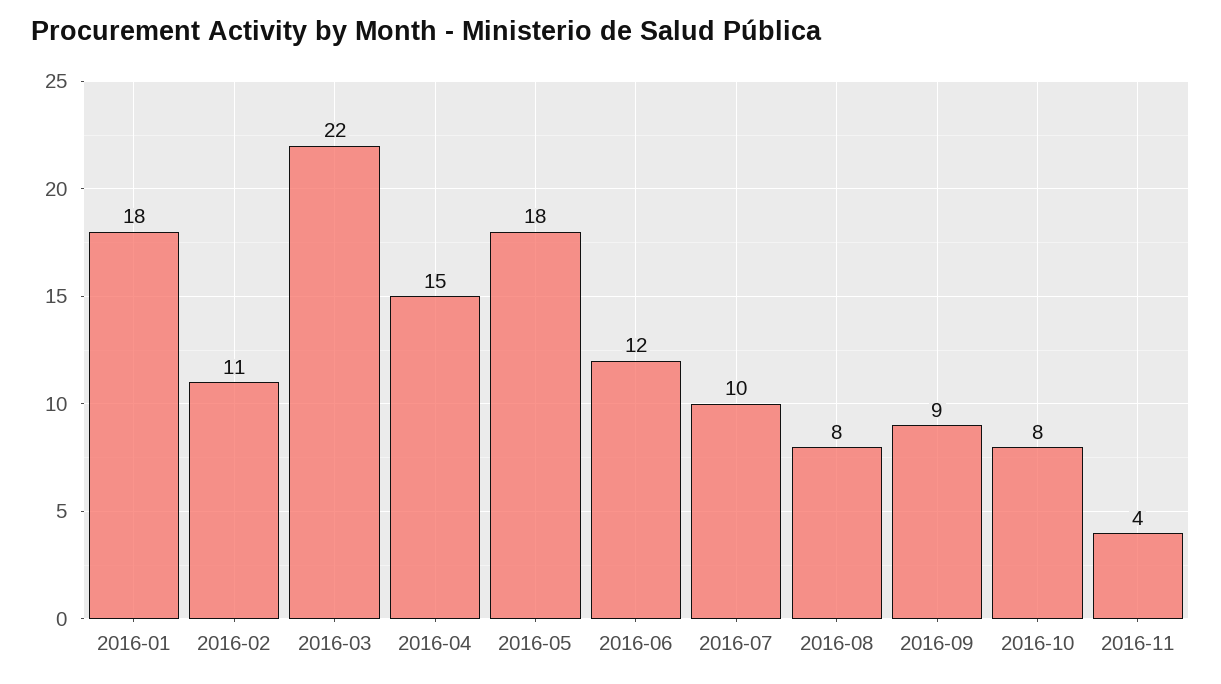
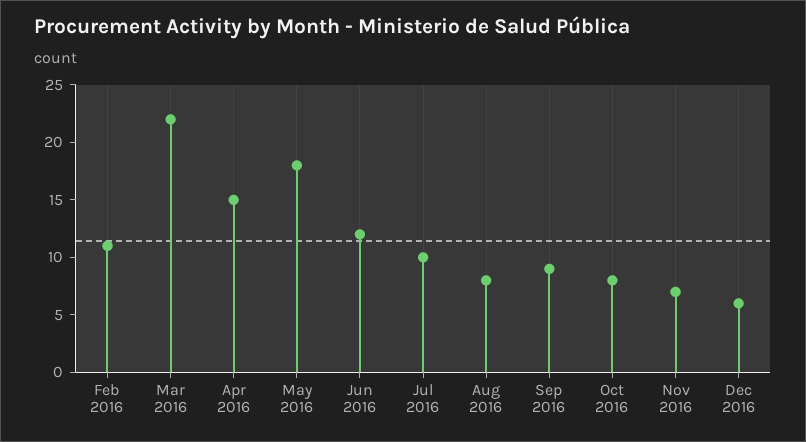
2016-01: 18 -> none
2016-11: 4 -> 7
Dec 2016: none -> 6

